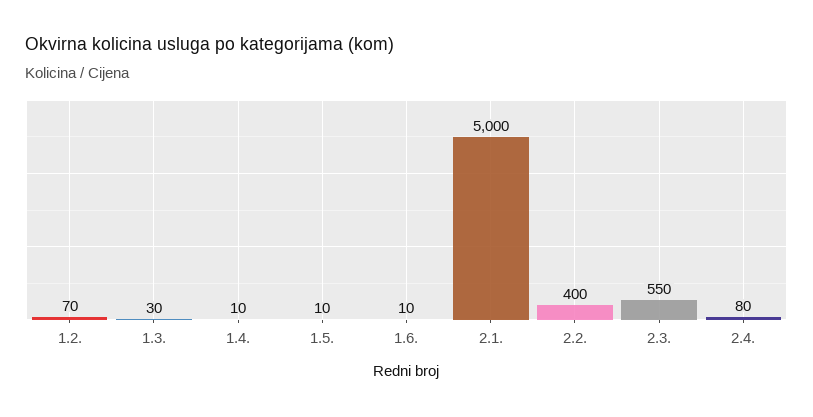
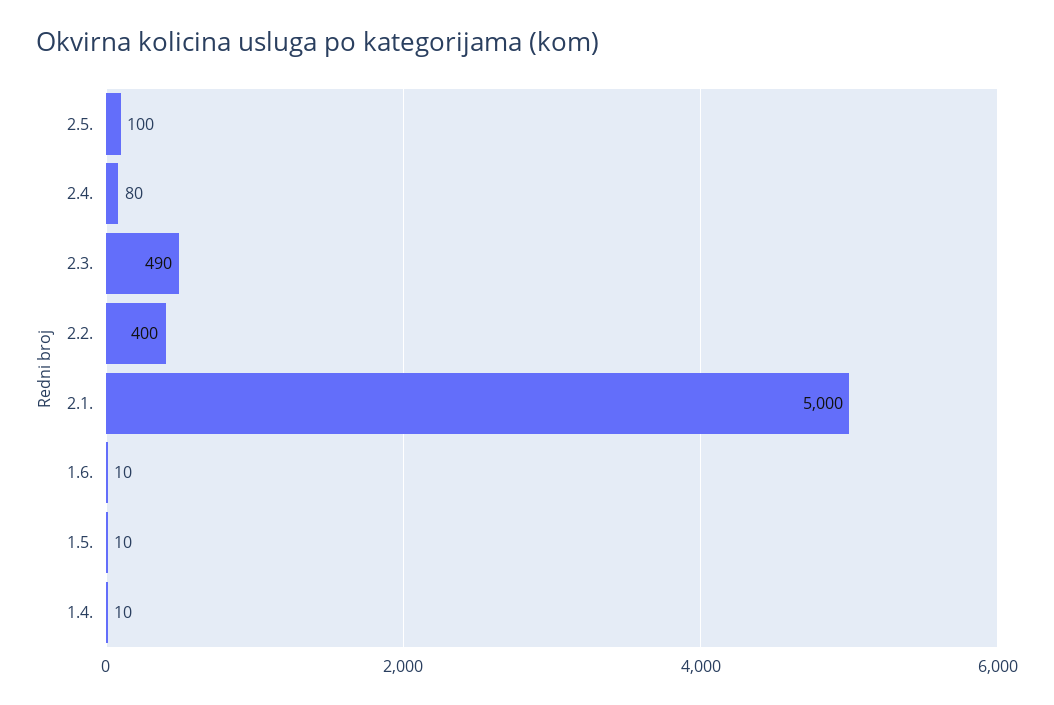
1.2.: 70 -> none
1.3.: 30 -> none
2.3.: 550 -> 490
2.5.: none -> 100

